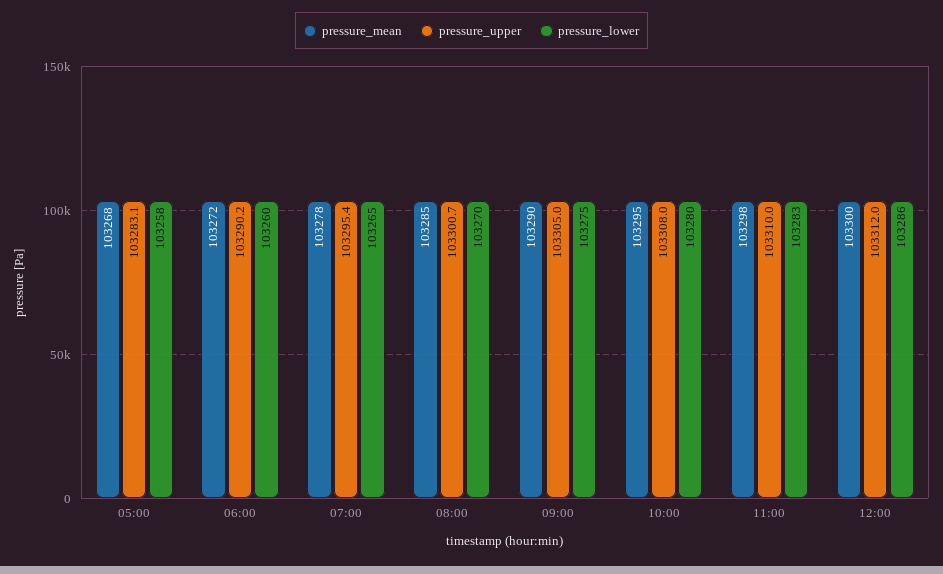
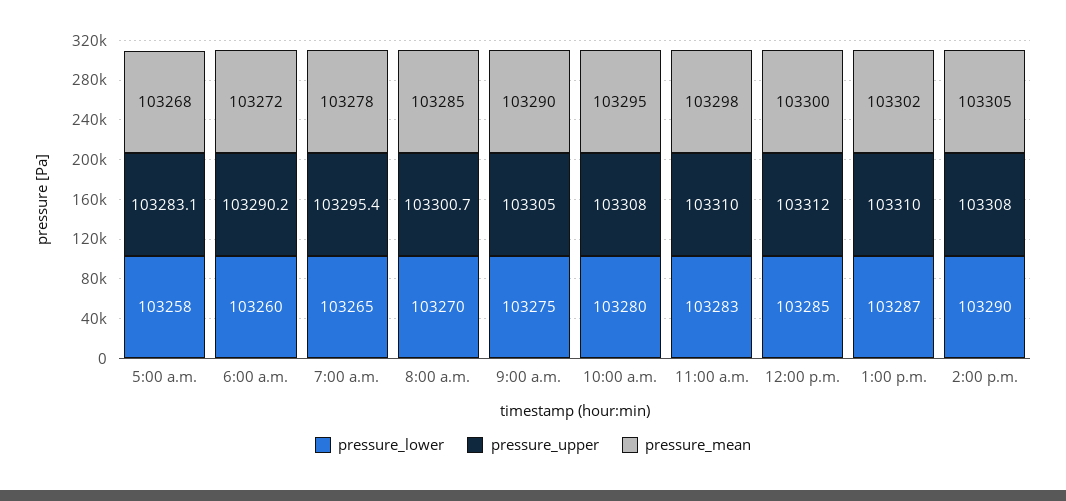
pressure_lower, 12:00: 103286 -> 103285
pressure_lower, 1:00 p.m.: none -> 103287
pressure_upper, 1:00 p.m.: none -> 103310
pressure_mean, 1:00 p.m.: none -> 103302
pressure_lower, 2:00 p.m.: none -> 103290
pressure_upper, 2:00 p.m.: none -> 103308
pressure_mean, 2:00 p.m.: none -> 103305

